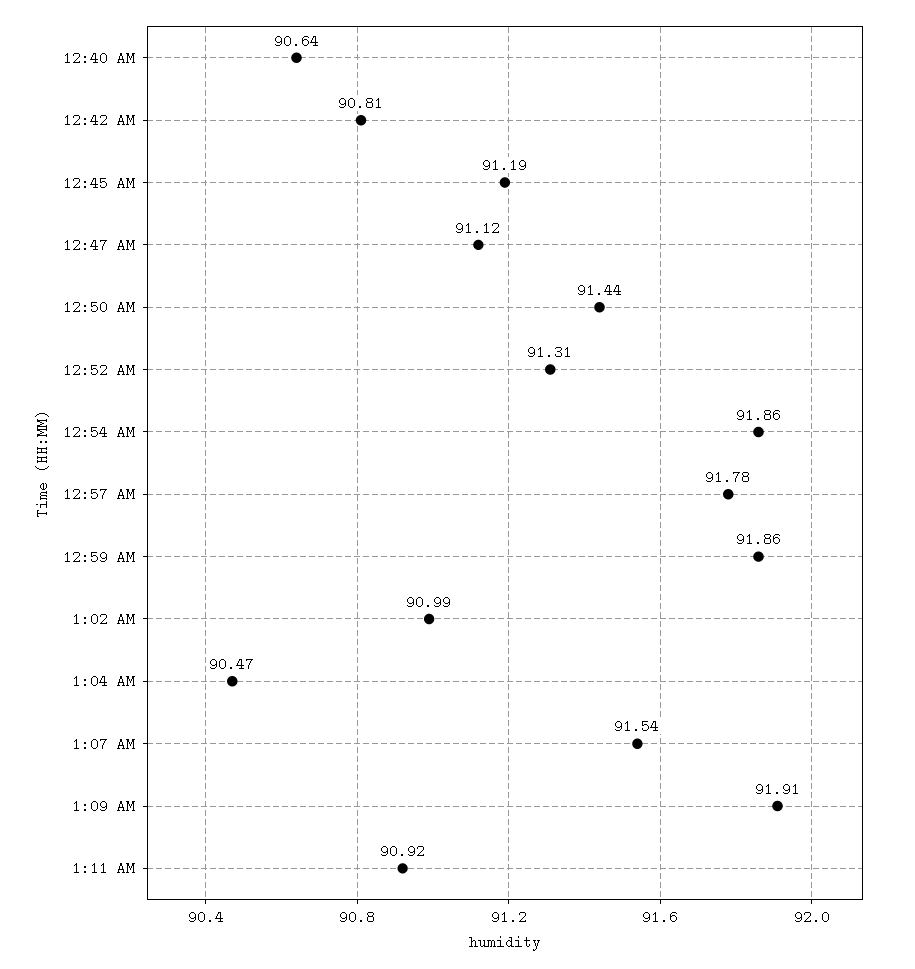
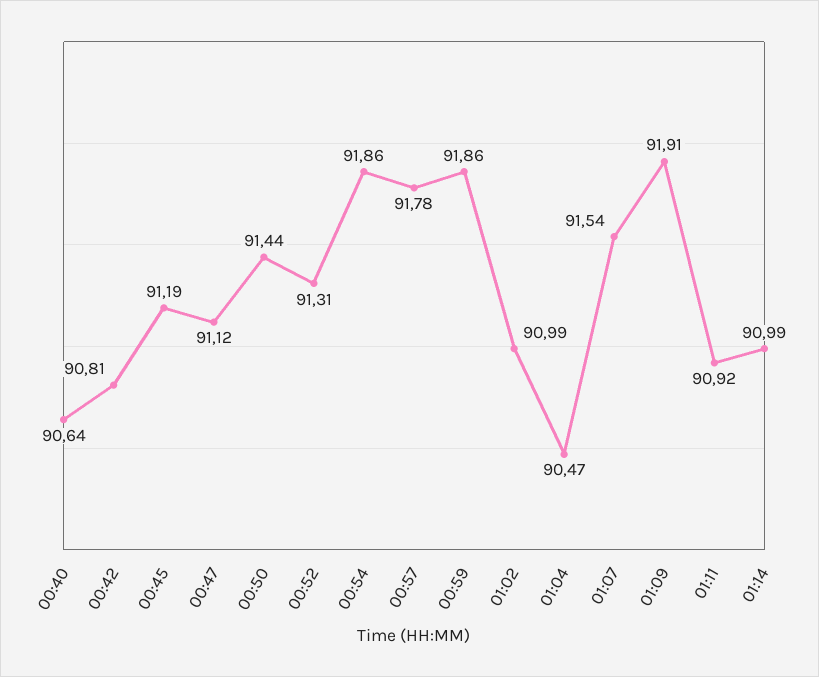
01:14: none -> 90.99

